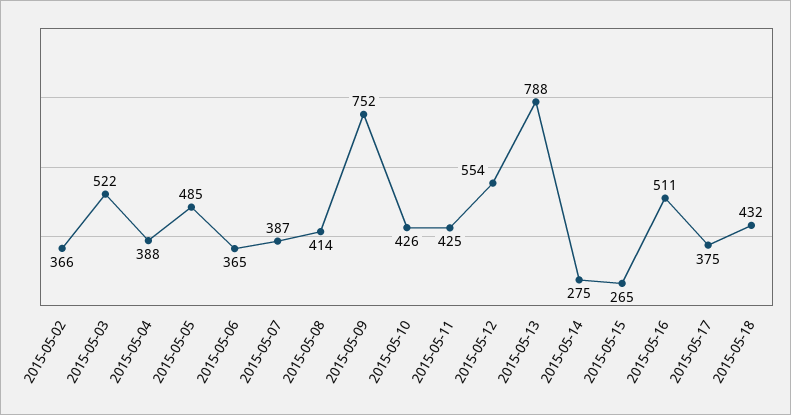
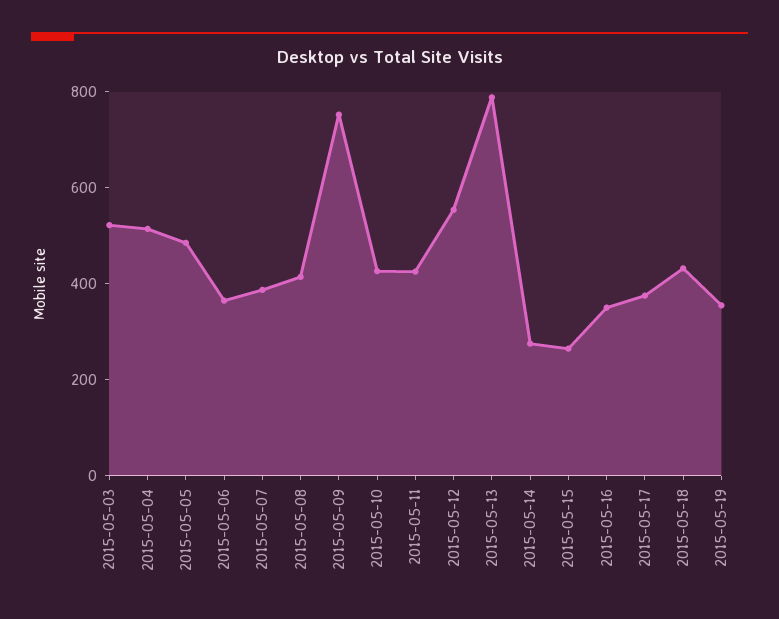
2015-05-02: 366 -> none
2015-05-04: 388 -> 500
2015-05-16: 511 -> 350
2015-05-19: none -> 350

